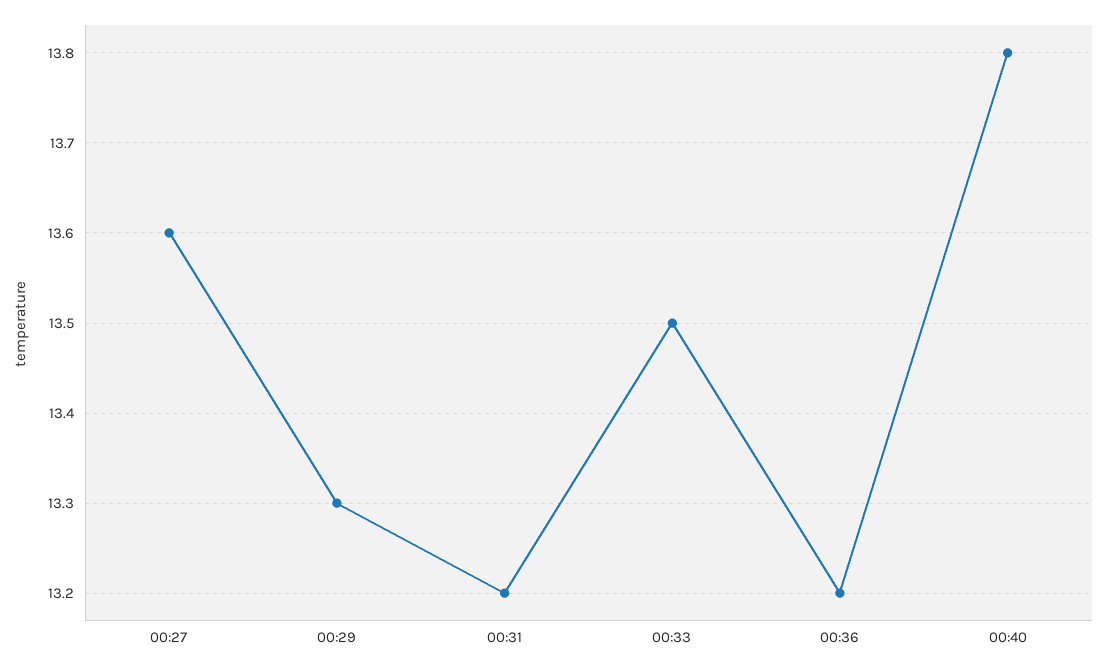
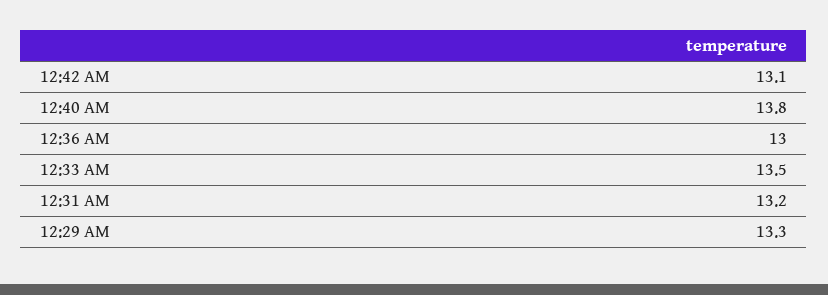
00:27: 13.6 -> none
00:36: 13.2 -> 13
12:42 AM: none -> 13.1

